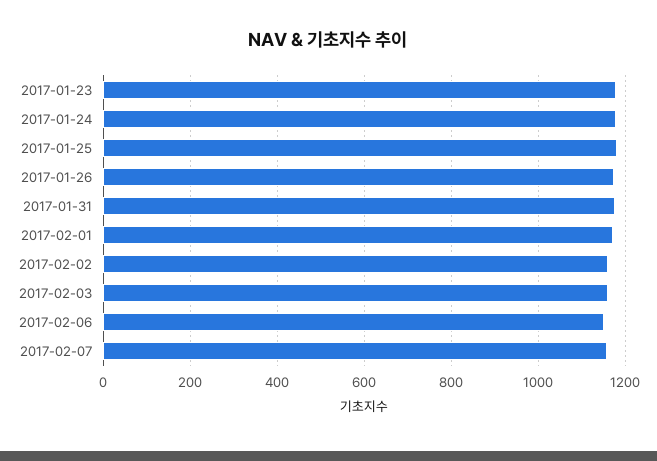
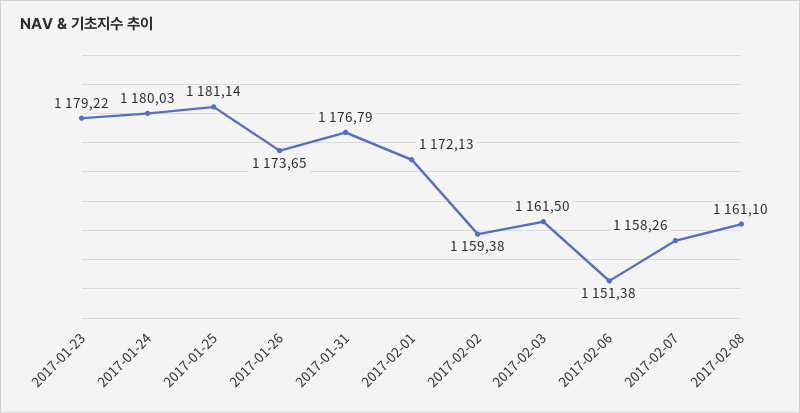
2017-02-08: none -> 1161.1

